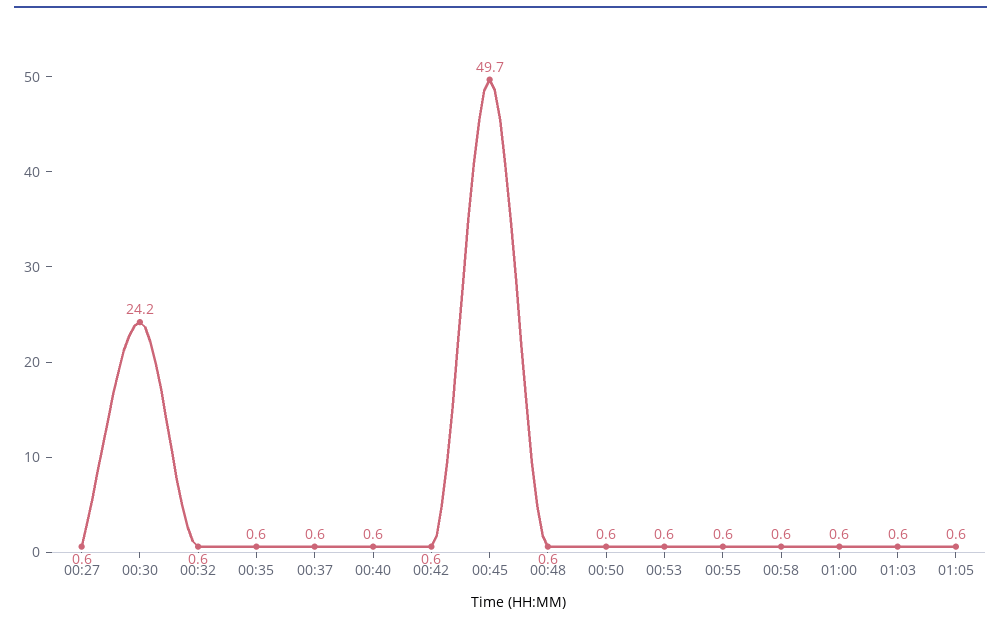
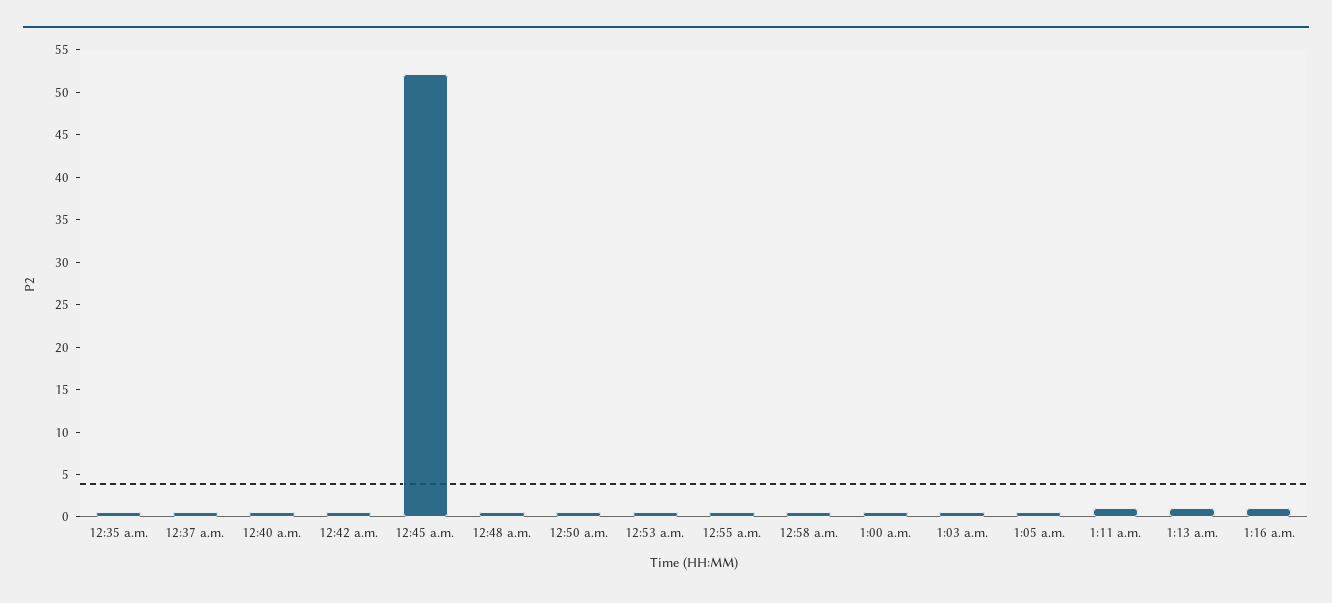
00:27: 0.6 -> none
00:30: 24.2 -> none
00:32: 0.6 -> none
00:45: 49.7 -> 52
1:11 a.m.: none -> 1
1:13 a.m.: none -> 1
1:16 a.m.: none -> 1

